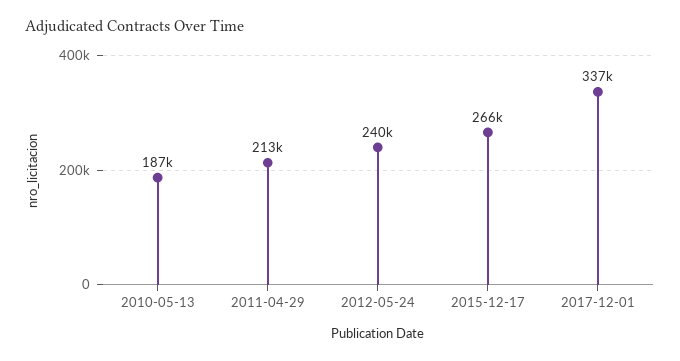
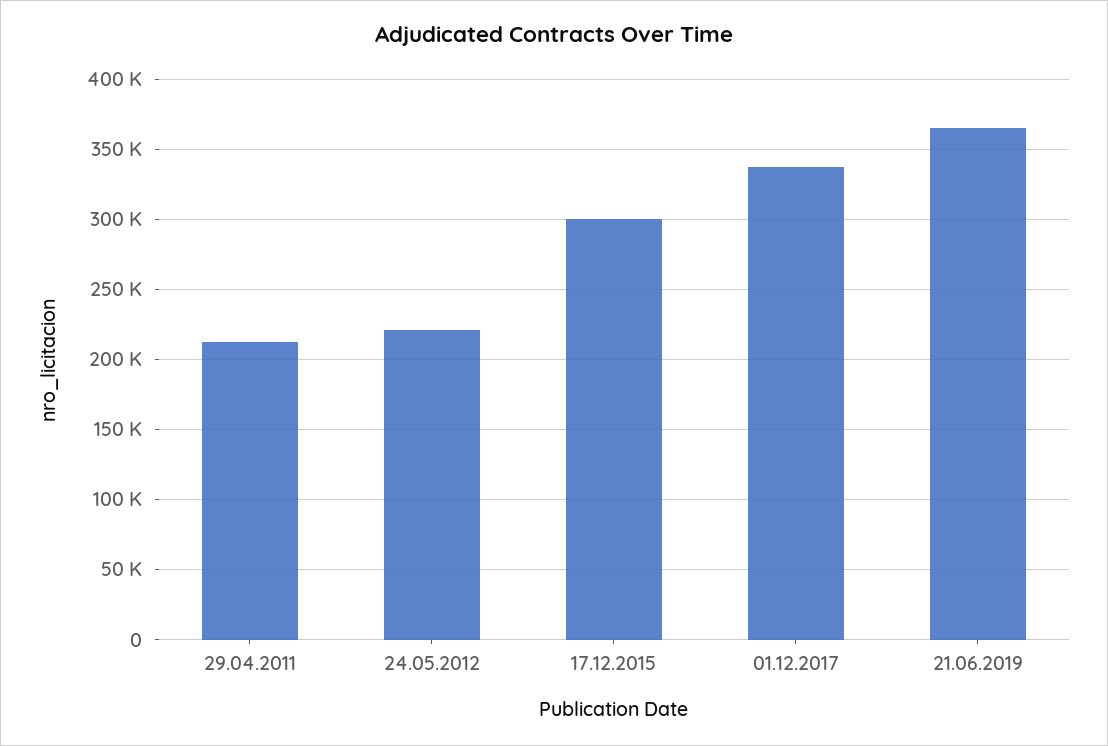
2010-05-13: 187000 -> none
2012-05-24: 240000 -> 220000
2015-12-17: 266000 -> 300000
21.06.2019: none -> 365000

